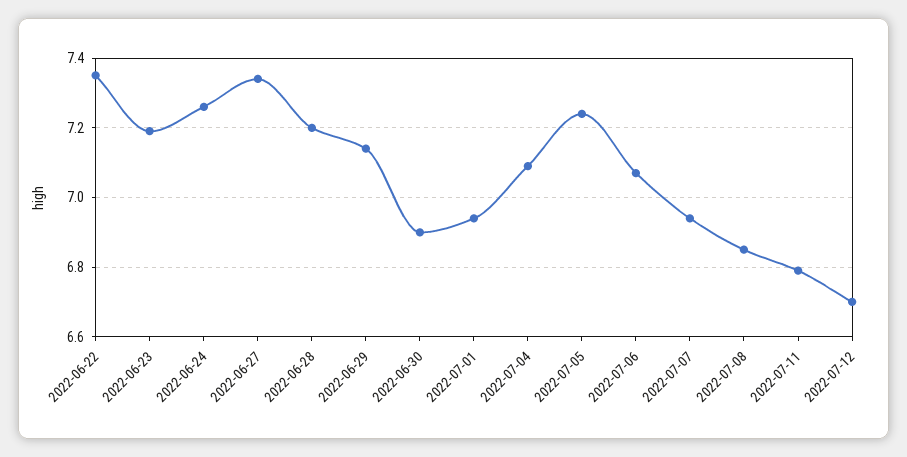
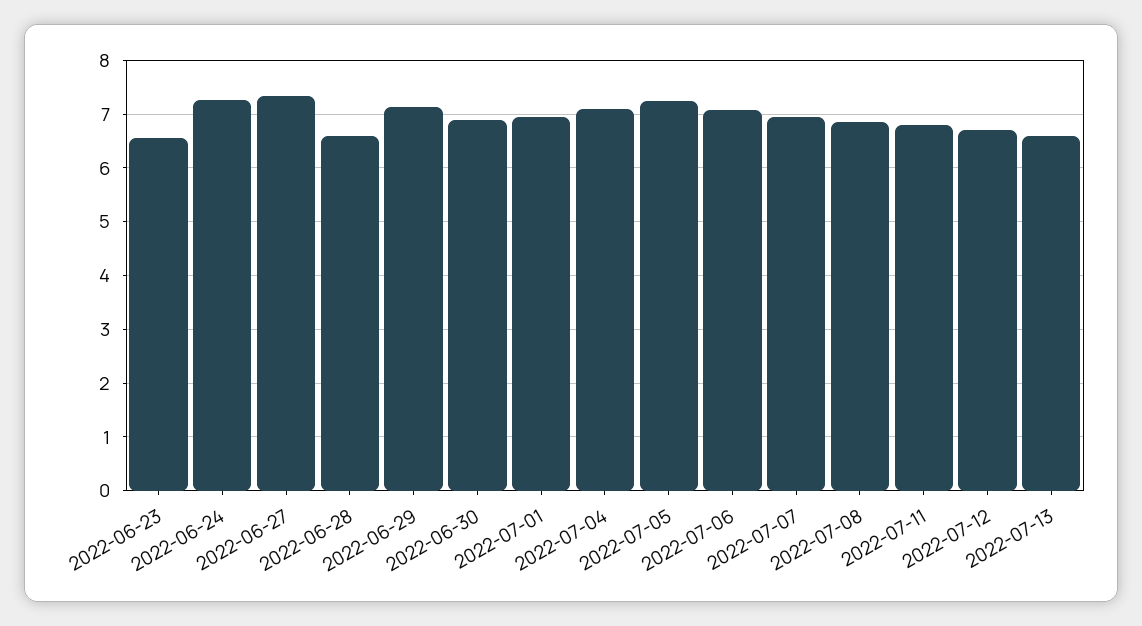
2022-06-22: 7.35 -> none
2022-06-23: 7.2 -> 6.6
2022-06-28: 7.2 -> 6.6
2022-07-13: none -> 6.6

